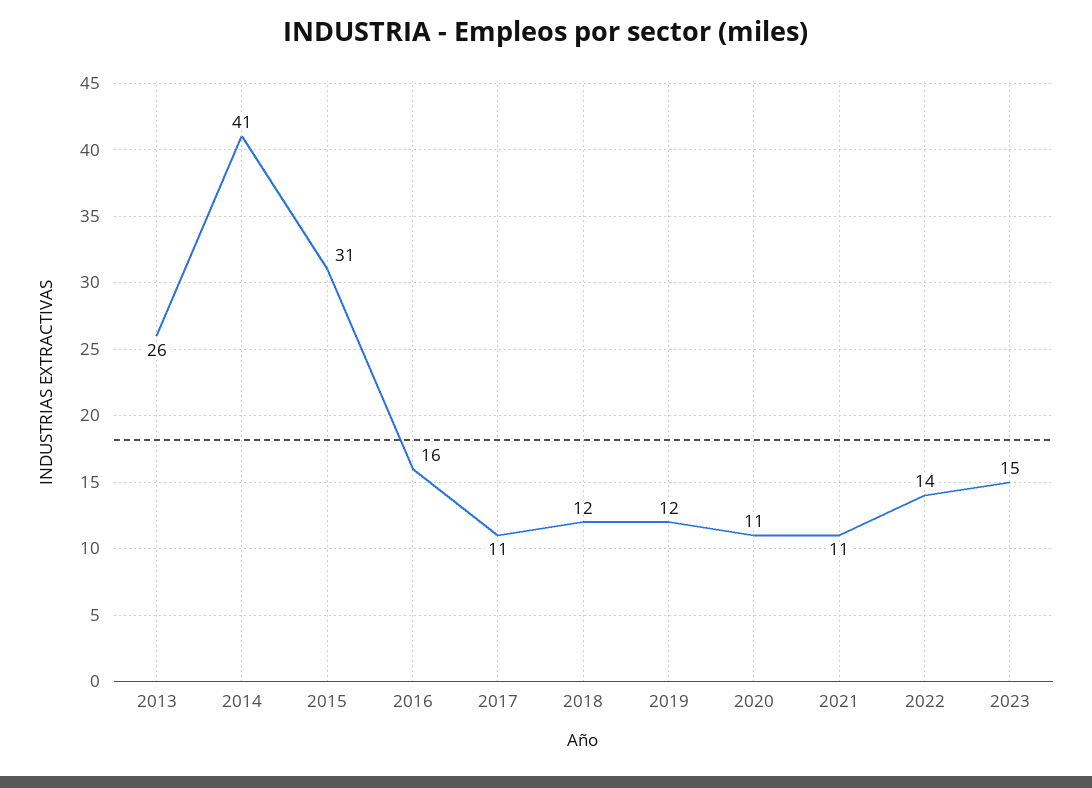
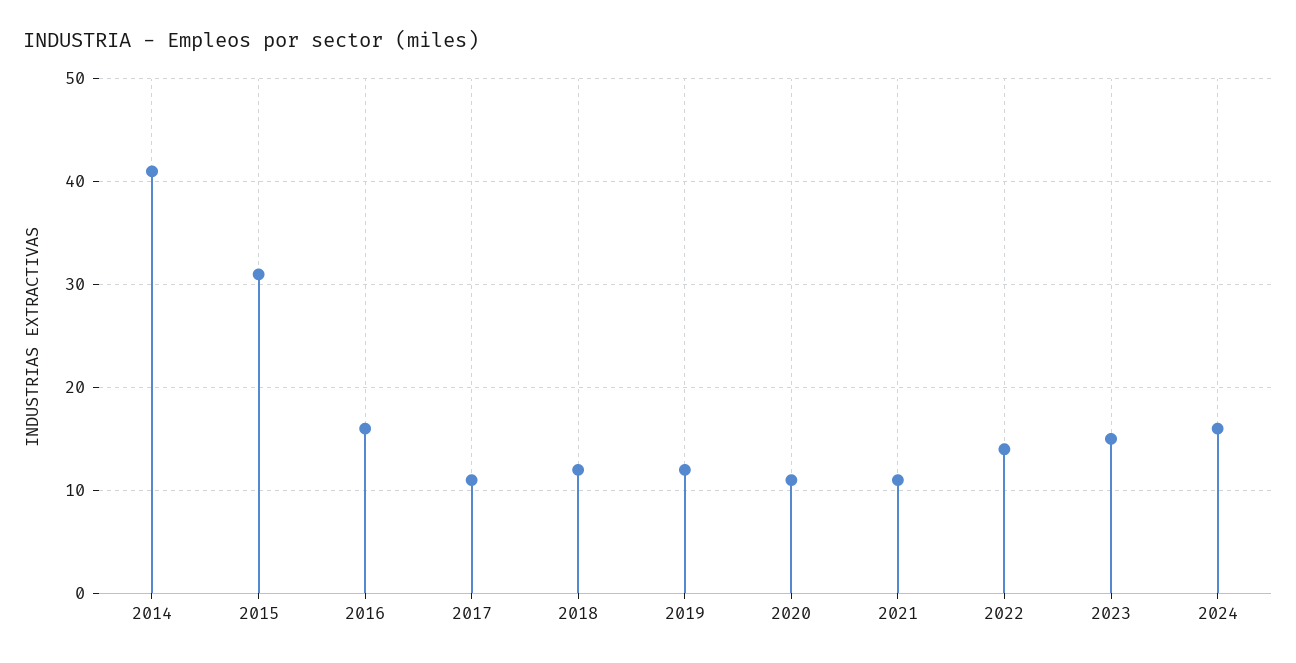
2013: 26 -> none
2024: none -> 16

